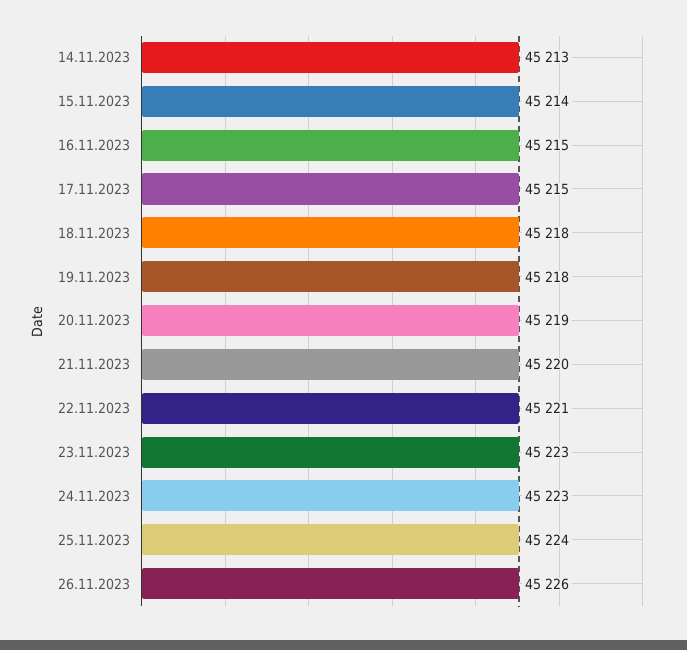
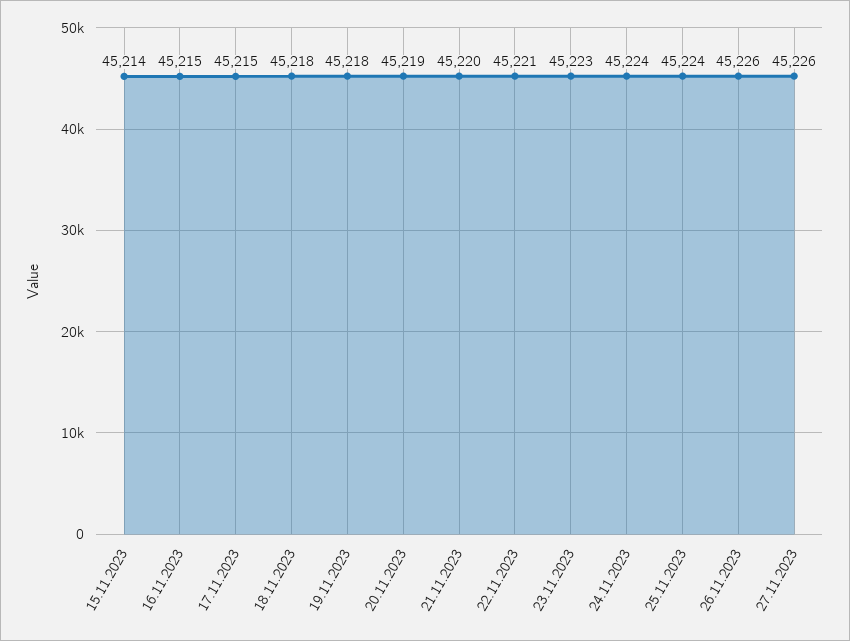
14.11.2023: 45213 -> none
24.11.2023: 45223 -> 45224
27.11.2023: none -> 45226

